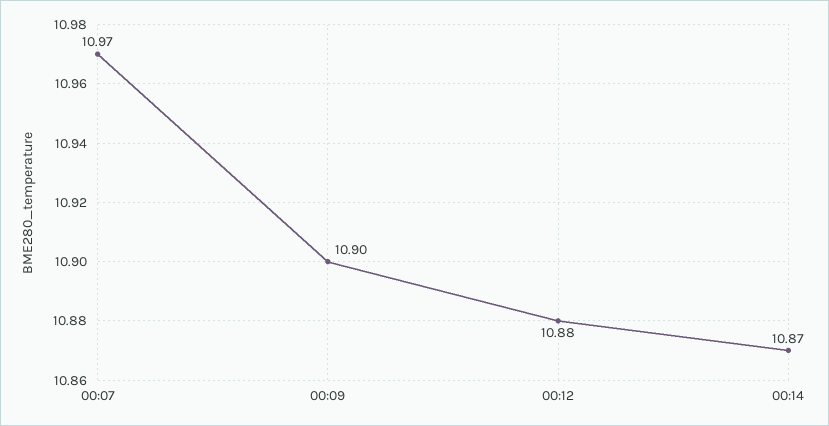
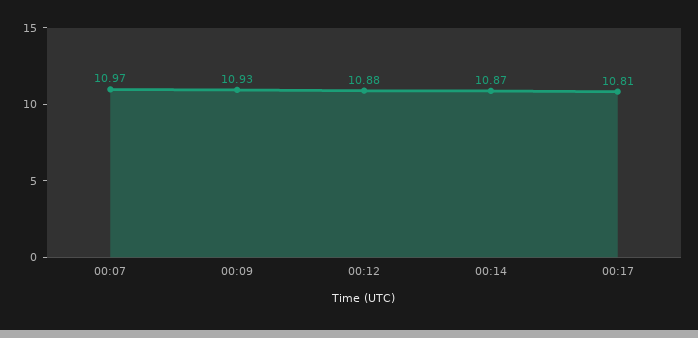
00:09: 10.9 -> 10.93
00:17: none -> 10.81

